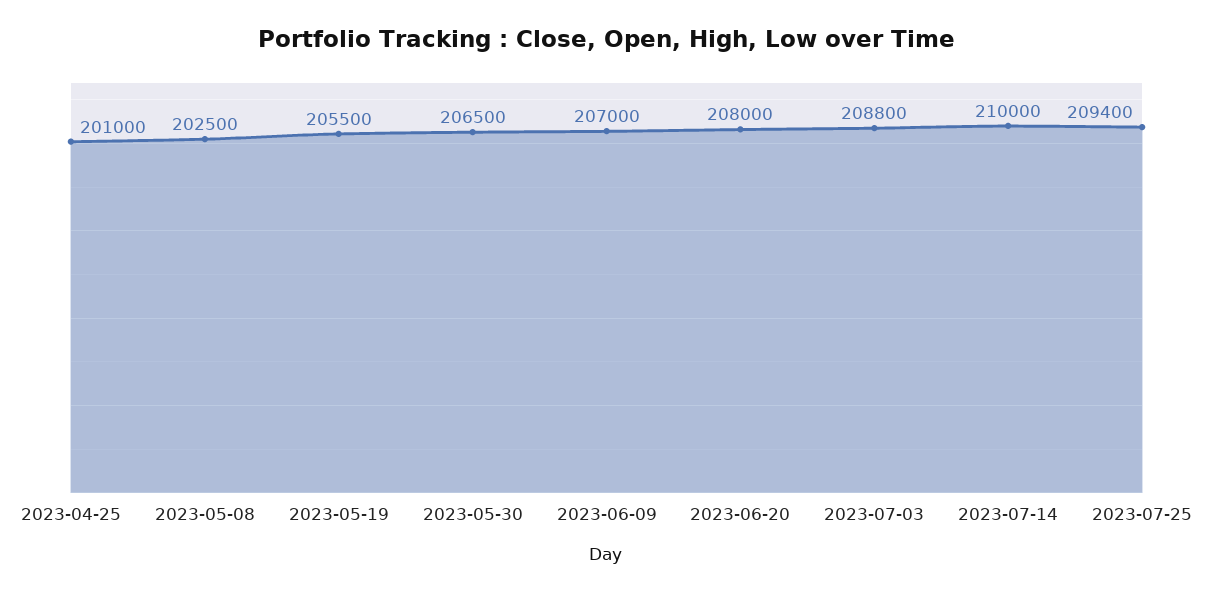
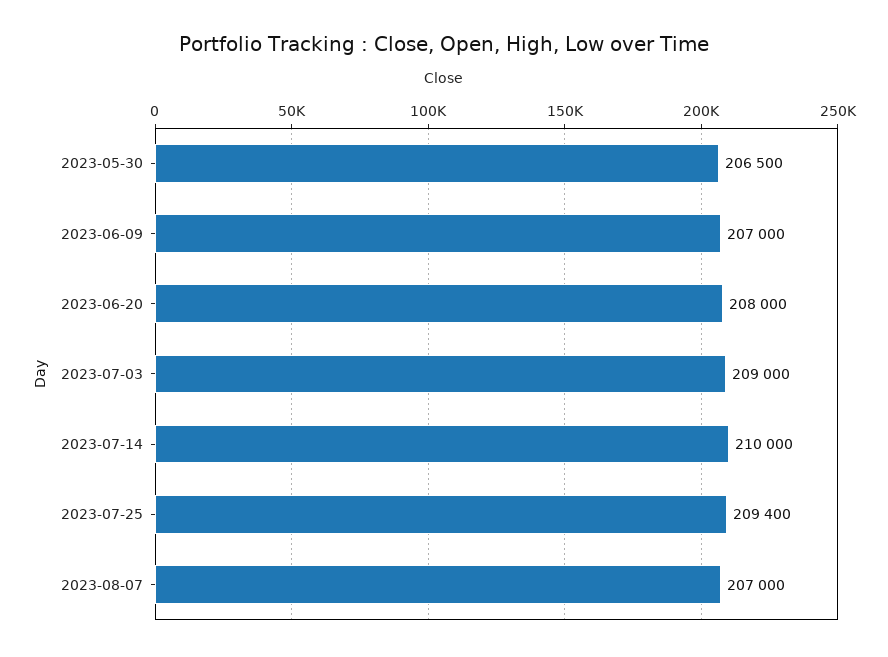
2023-04-25: 201000 -> none
2023-05-08: 202500 -> none
2023-05-19: 205500 -> none
2023-07-03: 208800 -> 209000
2023-08-07: none -> 207000

